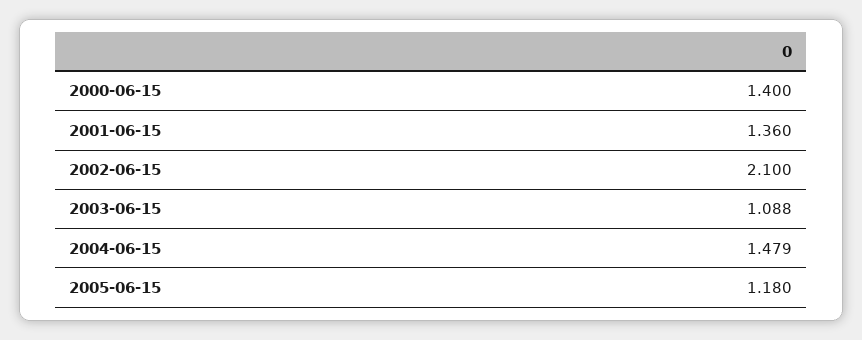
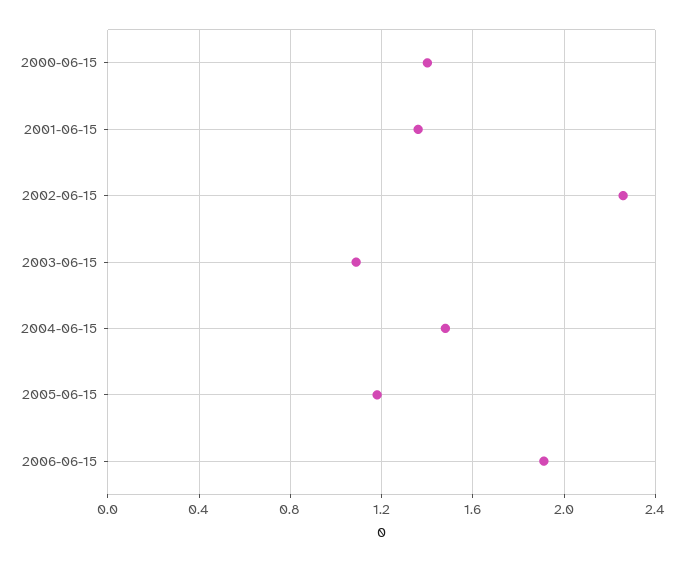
2002-06-15: 2.1 -> 2.25
2006-06-15: none -> 1.9

